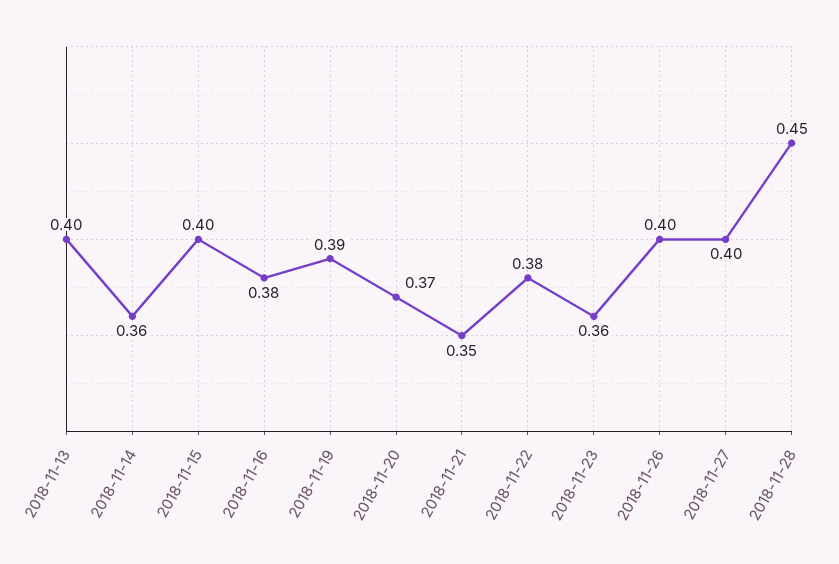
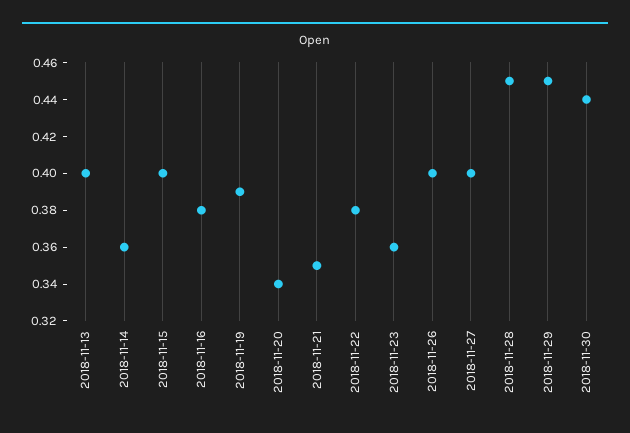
2018-11-20: 0.37 -> 0.34
2018-11-29: none -> 0.45
2018-11-30: none -> 0.44

